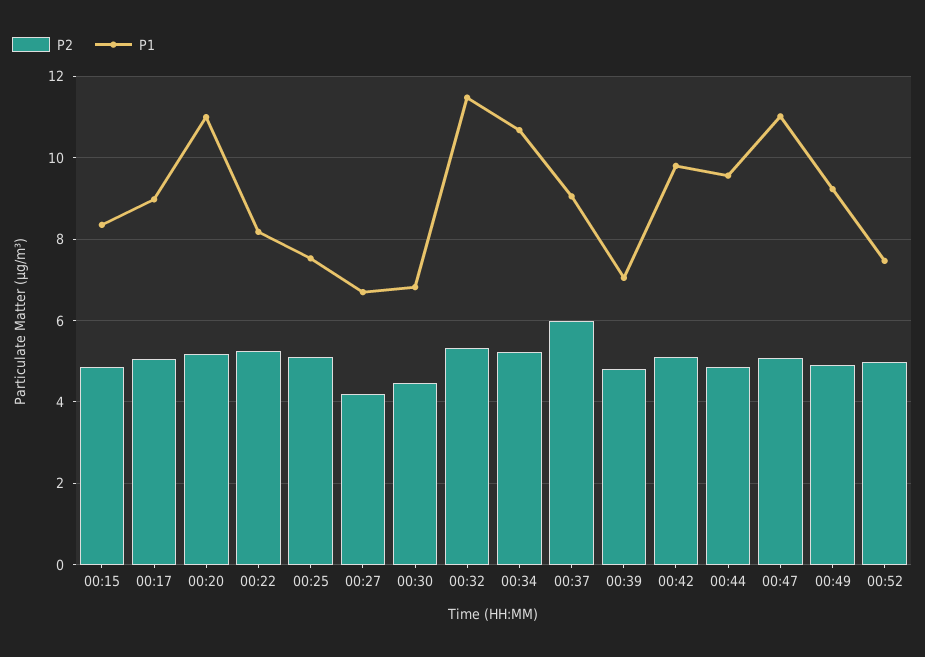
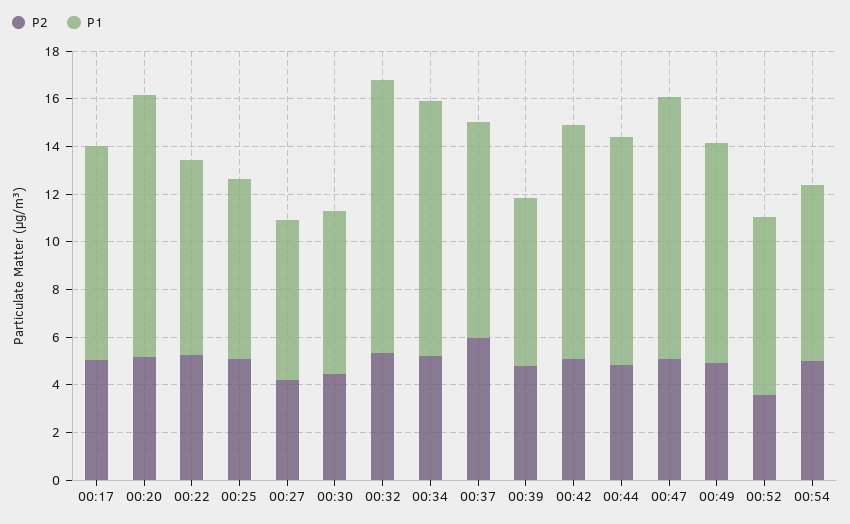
P2, 00:15: 4.8 -> none
P1, 00:15: 8.4 -> none
P2, 00:52: 5 -> 3.5
P2, 00:54: none -> 5
P1, 00:54: none -> 7.5

